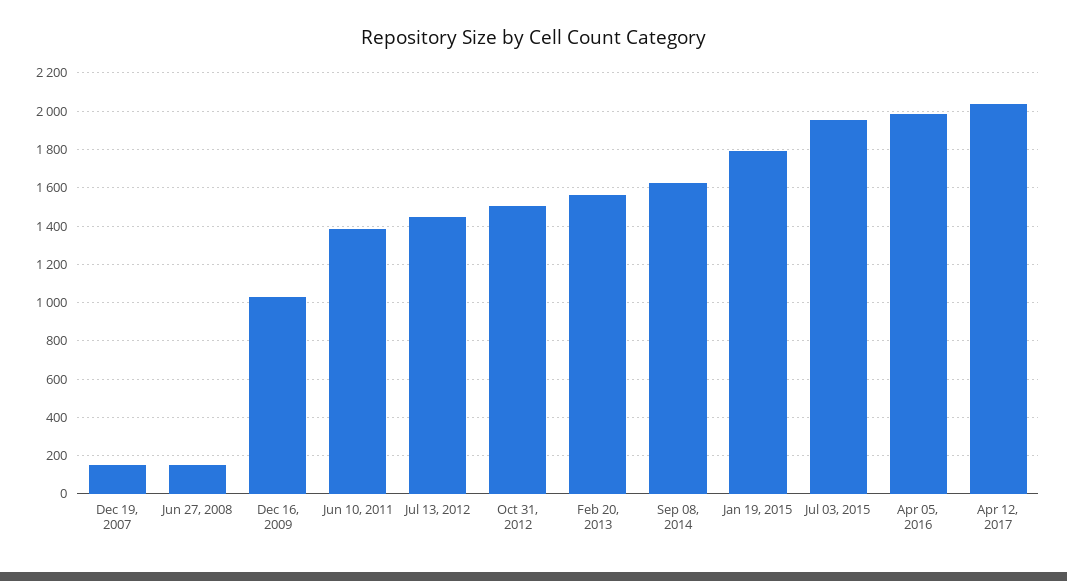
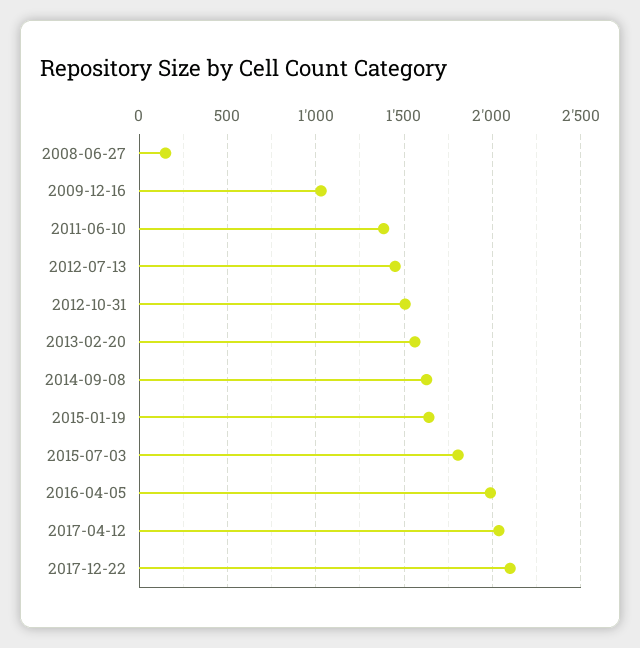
Dec 19, 2007: 150 -> none
Jan 19, 2015: 1800 -> 1650
Jul 03, 2015: 1950 -> 1800
2017-12-22: none -> 2100

